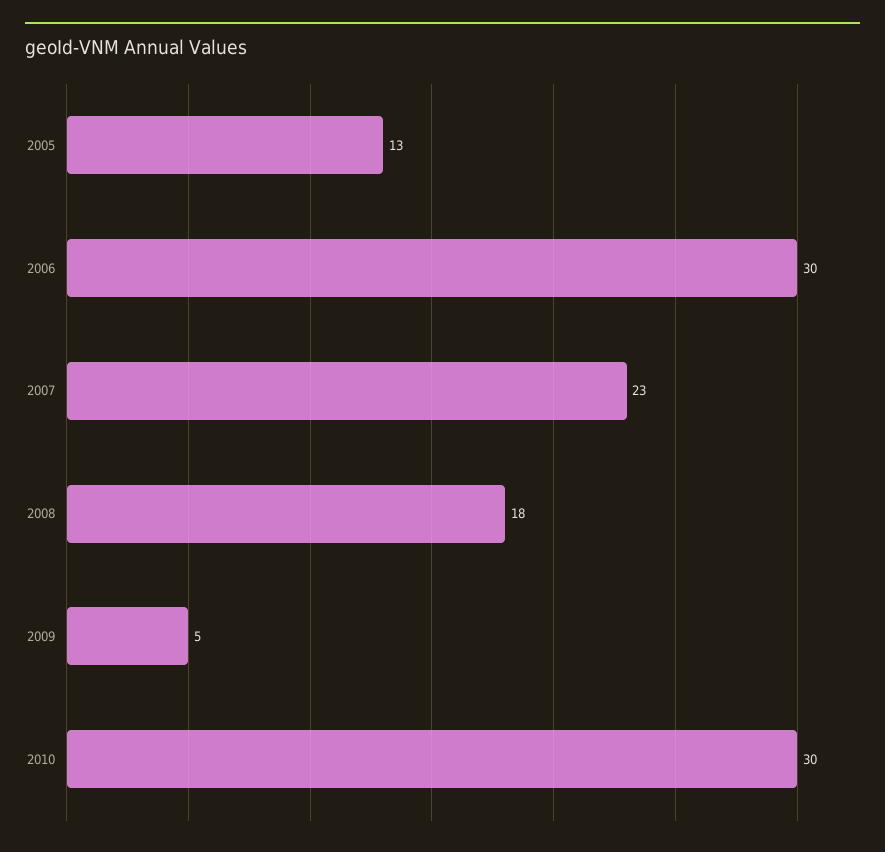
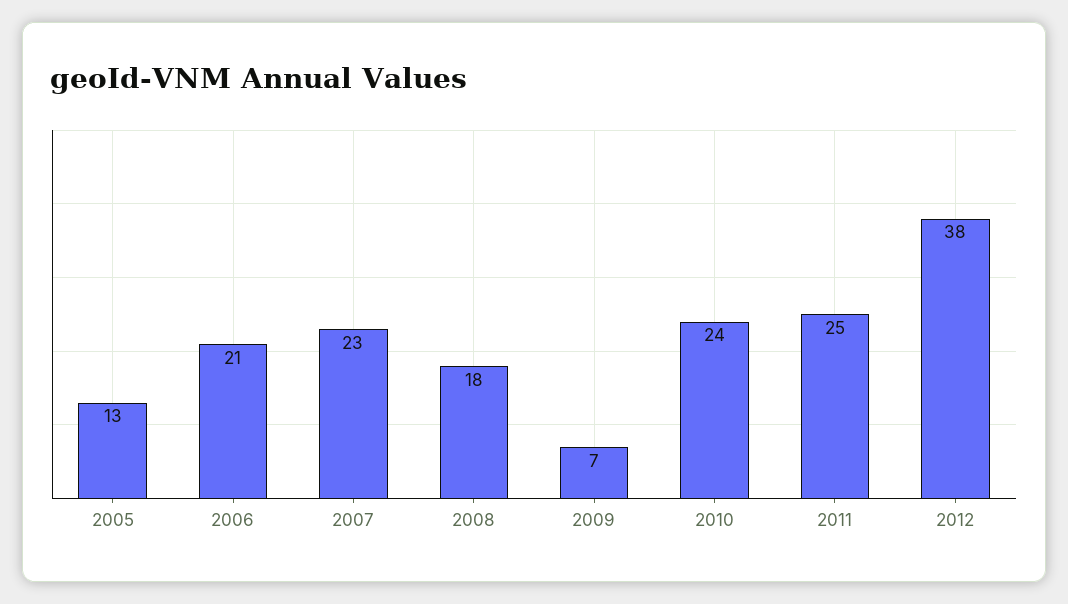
2006: 30 -> 21
2009: 5 -> 7
2010: 30 -> 24
2011: none -> 25
2012: none -> 38

